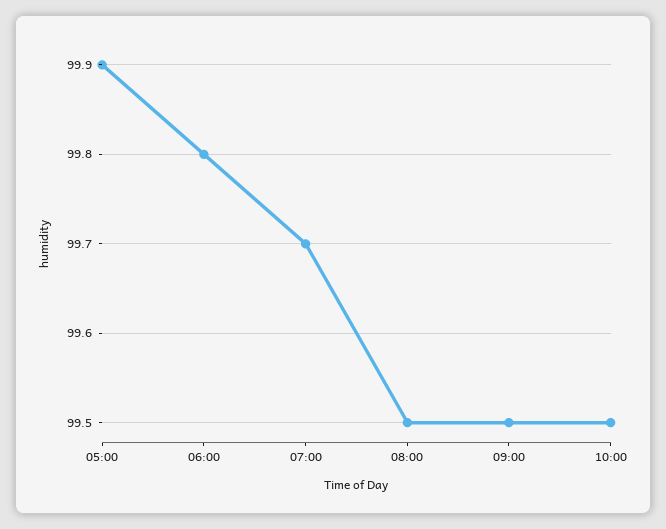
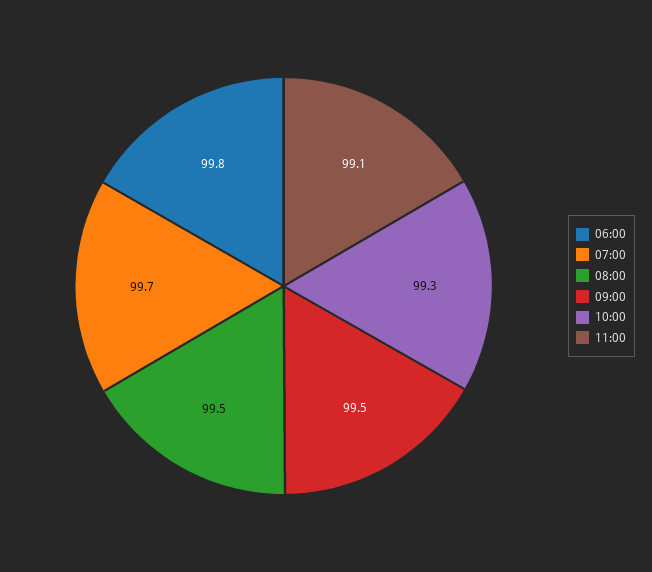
05:00: 99.9 -> none
10:00: 99.5 -> 99.3
11:00: none -> 99.1

